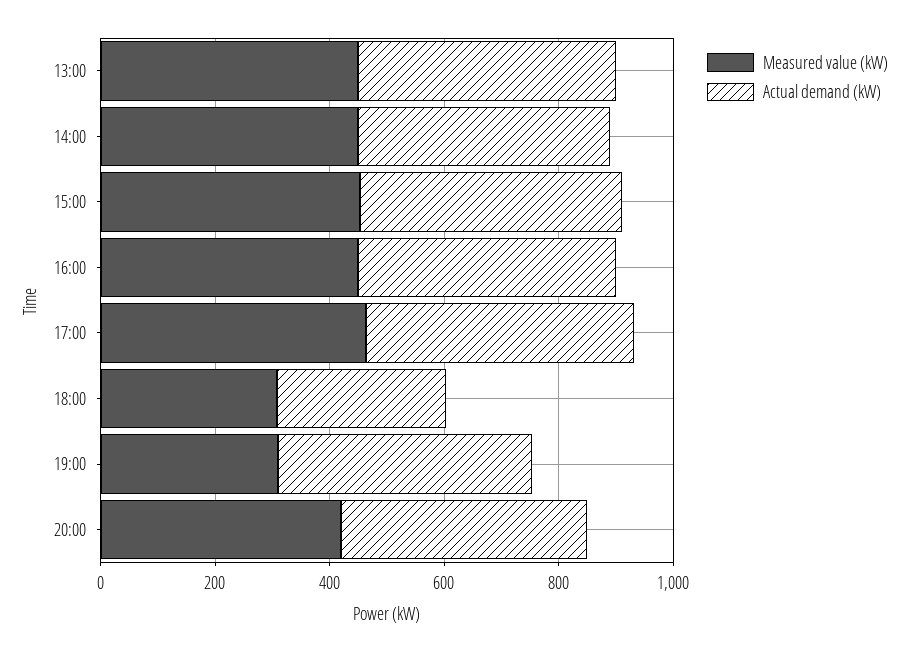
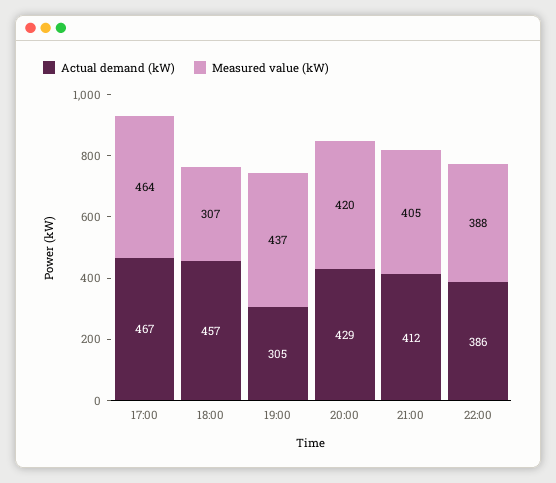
Measured value (kW), 13:00: 450 -> none
Actual demand (kW), 13:00: 450 -> none
Measured value (kW), 14:00: 450 -> none
Actual demand (kW), 14:00: 450 -> none
Measured value (kW), 15:00: 450 -> none
Actual demand (kW), 15:00: 450 -> none
Measured value (kW), 16:00: 450 -> none
Actual demand (kW), 16:00: 450 -> none
Actual demand (kW), 18:00: 300 -> 457
Measured value (kW), 19:00: 300 -> 437
Actual demand (kW), 19:00: 450 -> 305
Actual demand (kW), 21:00: none -> 412
Measured value (kW), 21:00: none -> 405
Actual demand (kW), 22:00: none -> 386
Measured value (kW), 22:00: none -> 388

